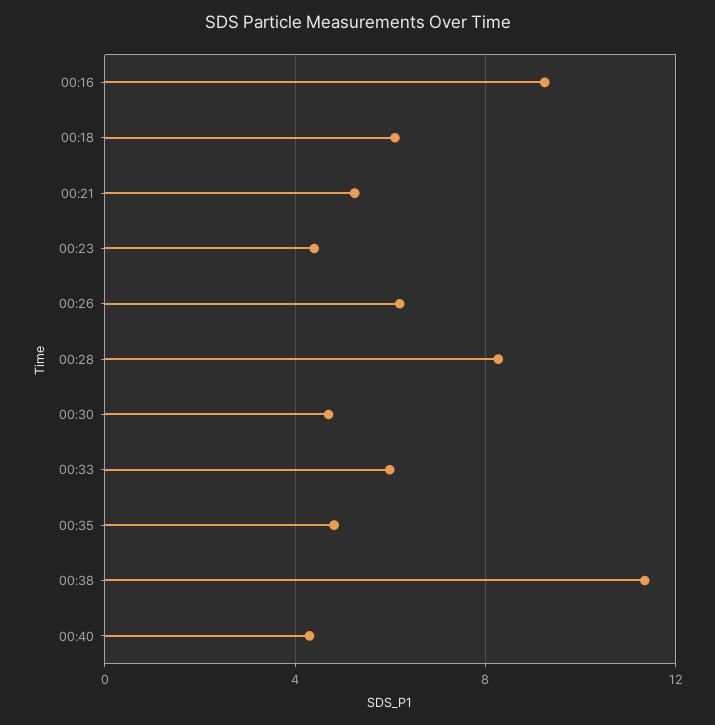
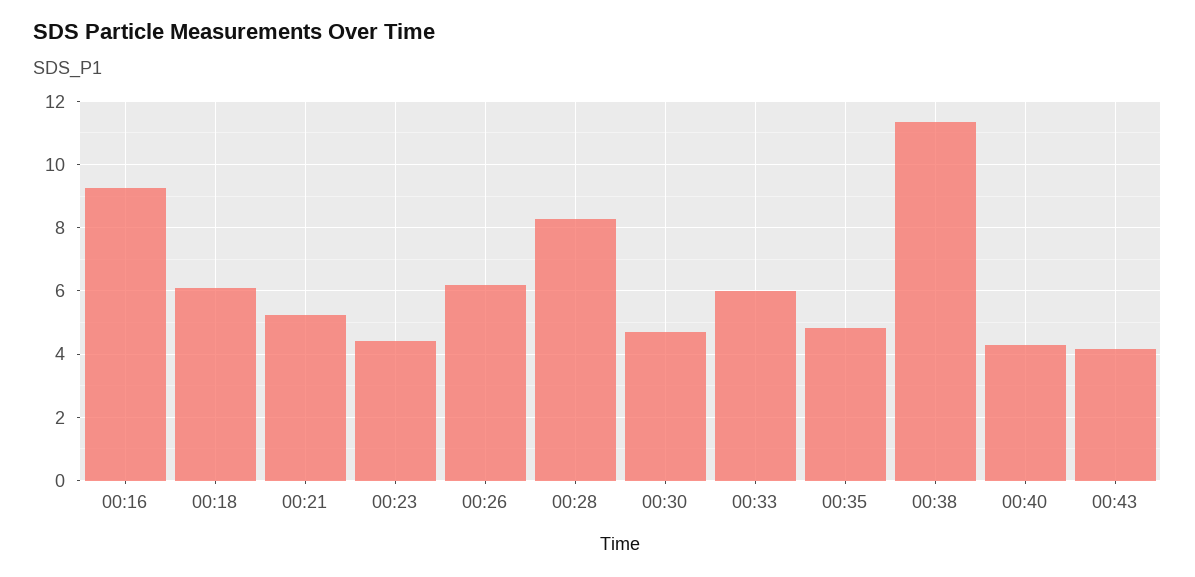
00:43: none -> 4.2

